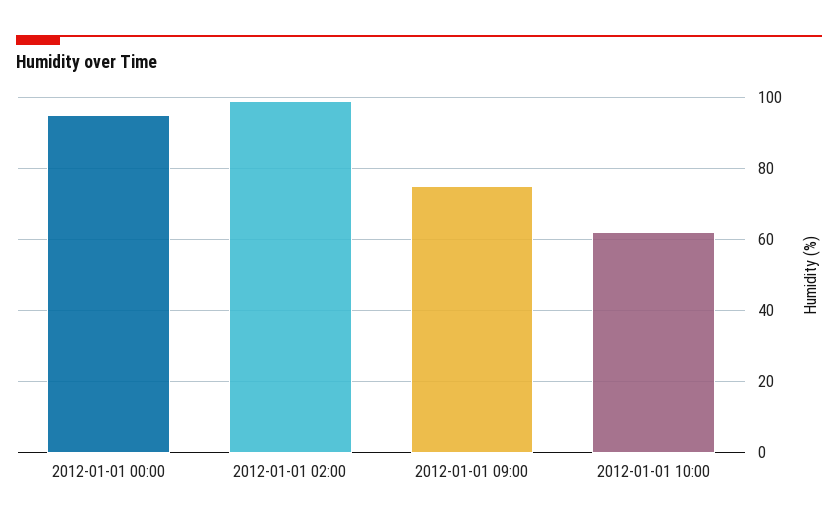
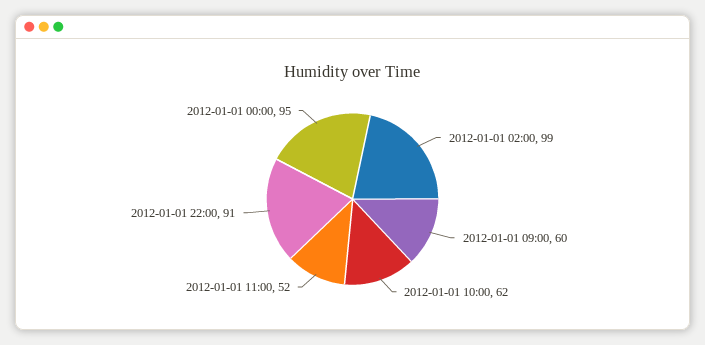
2012-01-01 09:00: 75 -> 60
2012-01-01 11:00: none -> 52
2012-01-01 22:00: none -> 91

